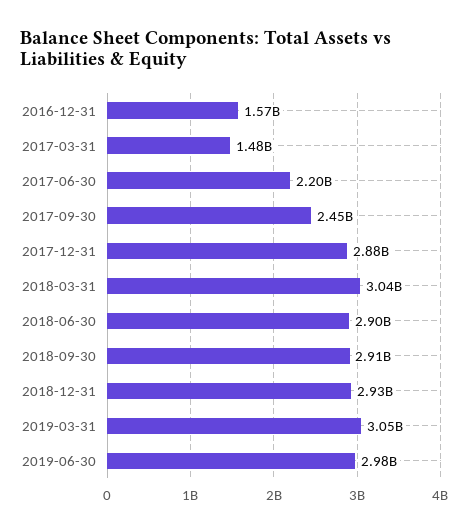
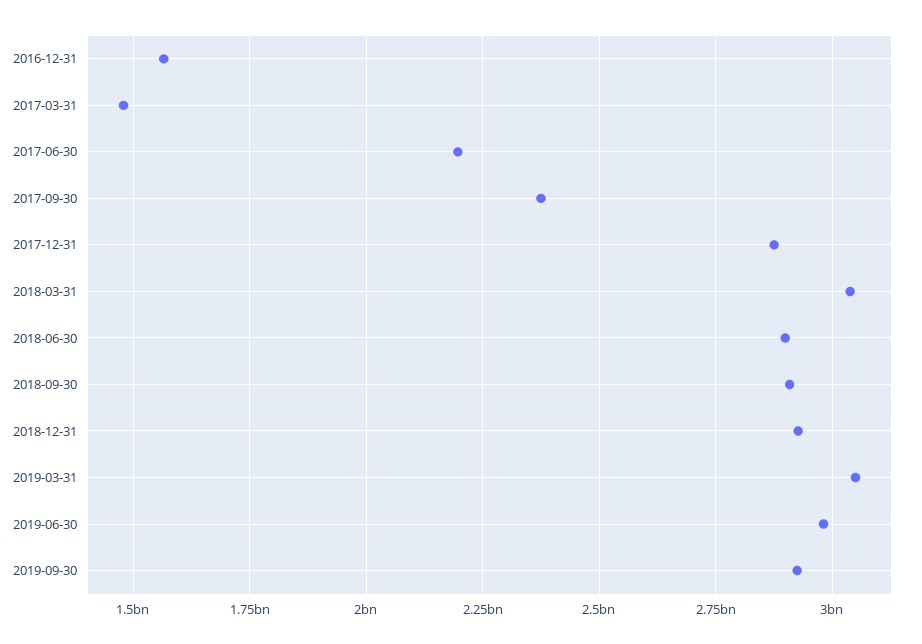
2017-09-30: 2450000000 -> 2375000000
2019-09-30: none -> 2925000000

